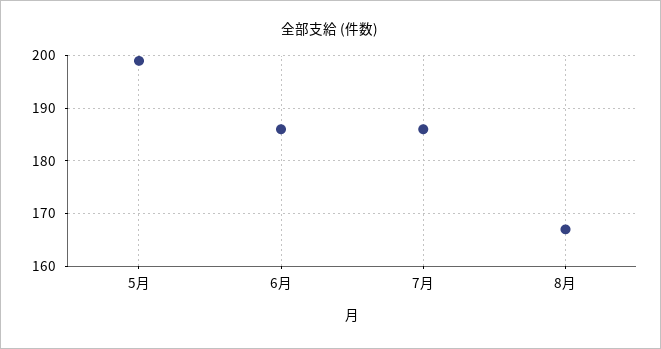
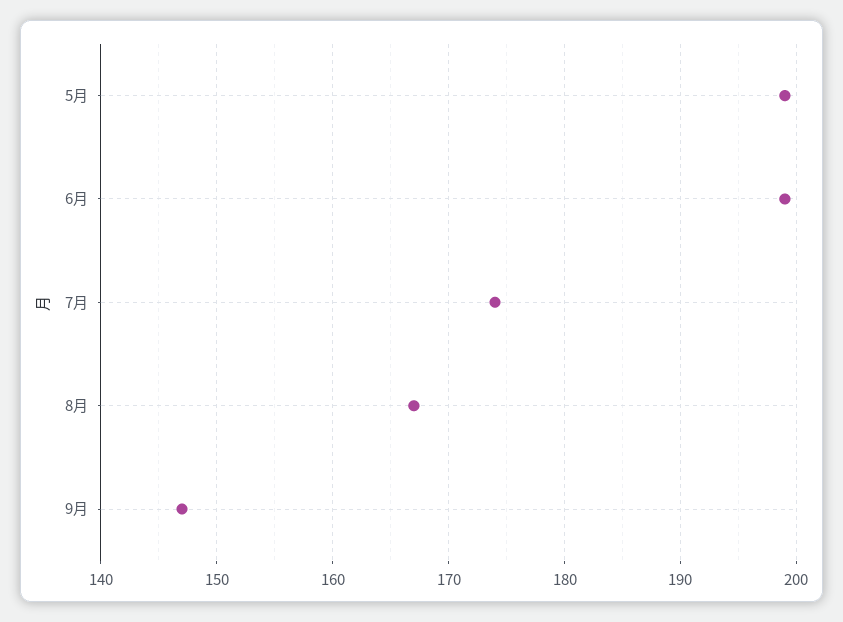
6月: 185 -> 199
7月: 185 -> 174
9月: none -> 147

